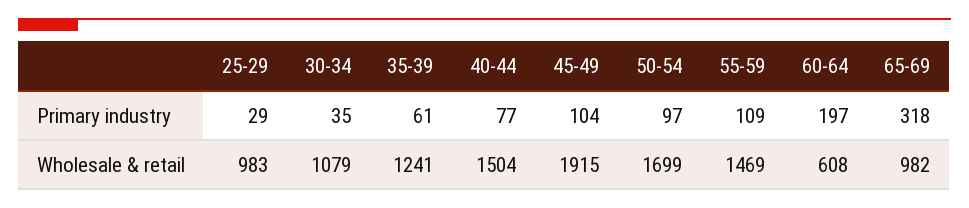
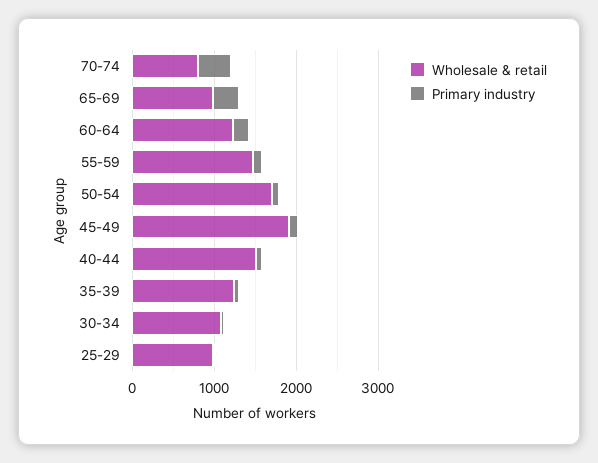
Wholesale & retail, 60-64: 608 -> 1200
Wholesale & retail, 70-74: none -> 800
Primary industry, 70-74: none -> 400

